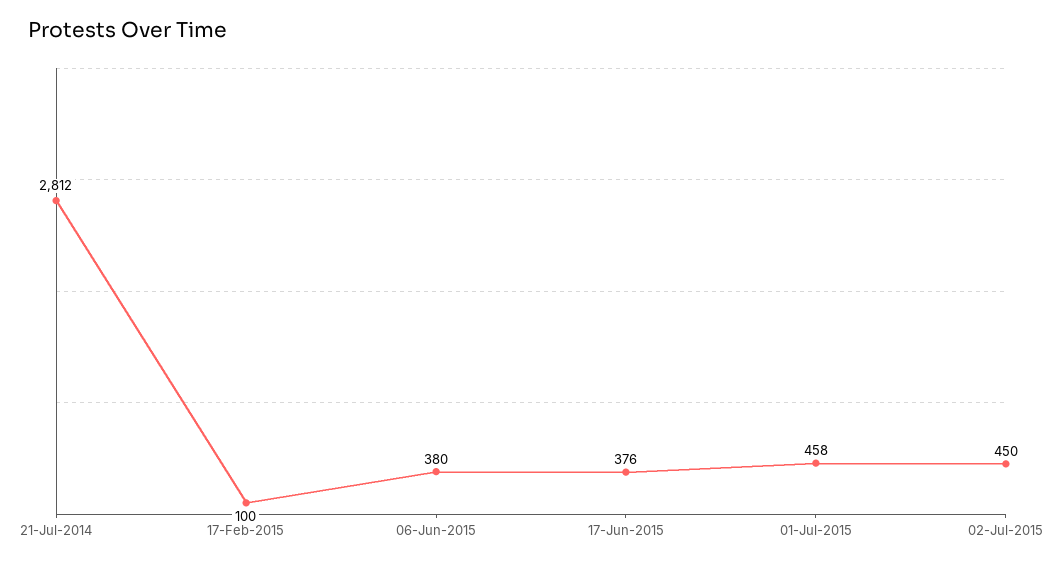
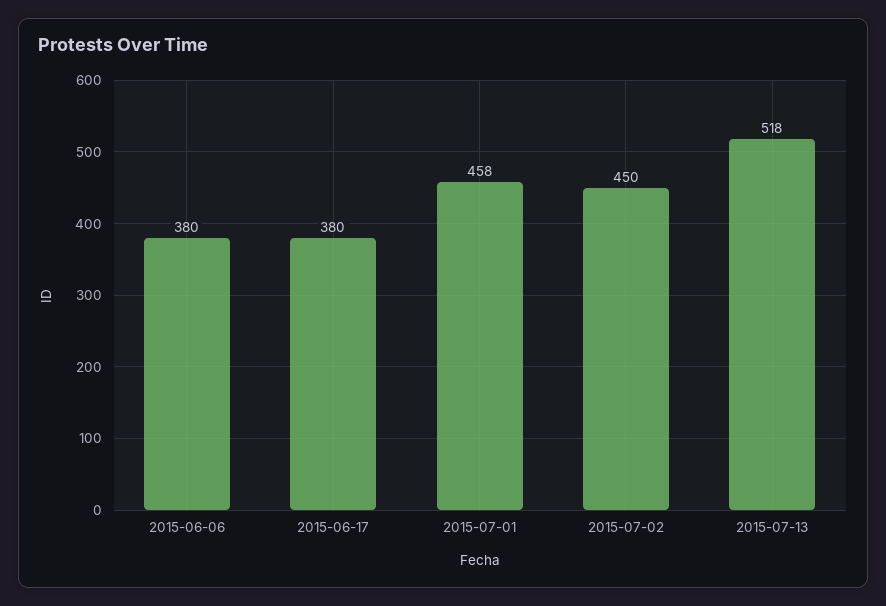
21-Jul-2014: 2812 -> none
17-Feb-2015: 100 -> none
17-Jun-2015: 376 -> 380
2015-07-13: none -> 518

